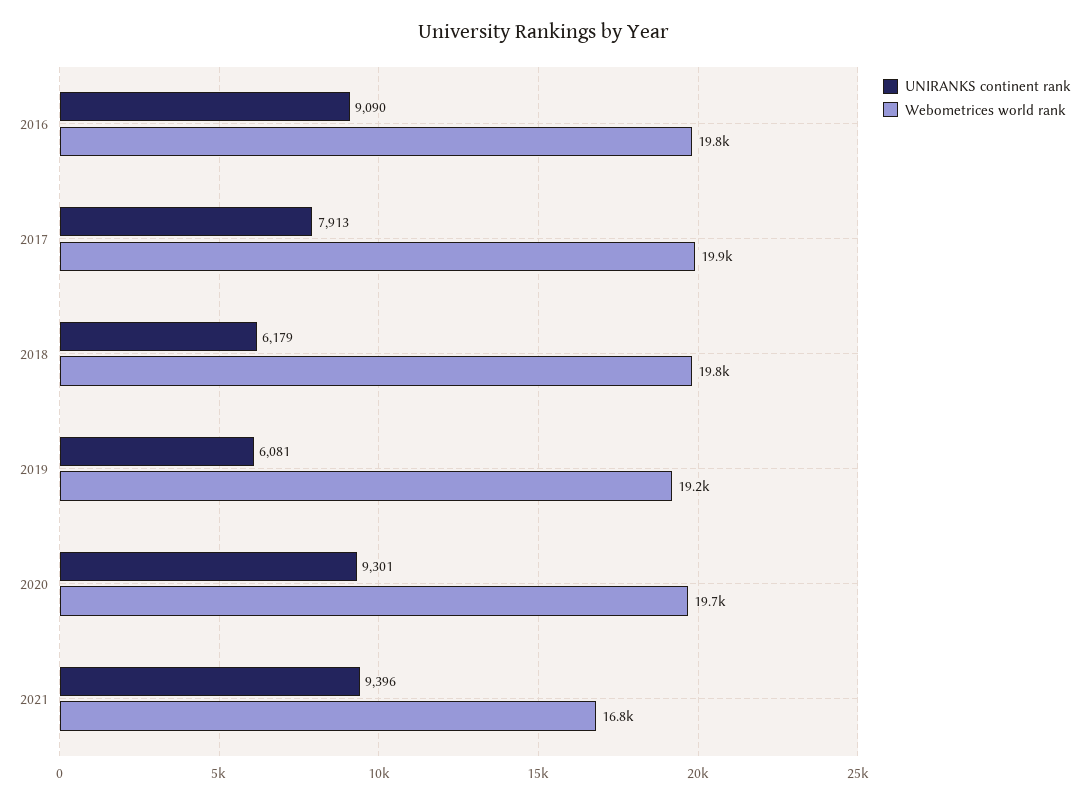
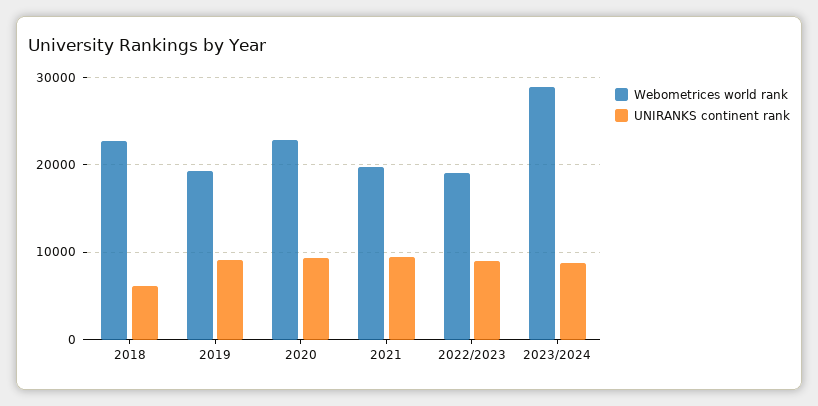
UNIRANKS continent rank, 2016: 9090 -> none
Webometrices world rank, 2016: 19800 -> none
UNIRANKS continent rank, 2017: 7913 -> none
Webometrices world rank, 2017: 19900 -> none
Webometrices world rank, 2018: 19800 -> 23000
UNIRANKS continent rank, 2019: 6081 -> 9000
Webometrices world rank, 2020: 19700 -> 23000
Webometrices world rank, 2021: 16800 -> 20000
Webometrices world rank, 2022/2023: none -> 19000
UNIRANKS continent rank, 2022/2023: none -> 9000
Webometrices world rank, 2023/2024: none -> 29000
UNIRANKS continent rank, 2023/2024: none -> 9000

